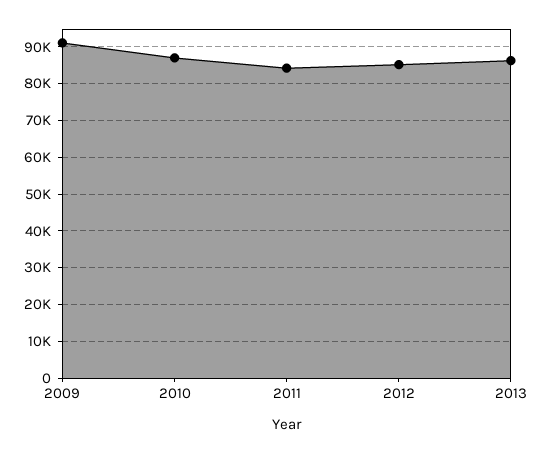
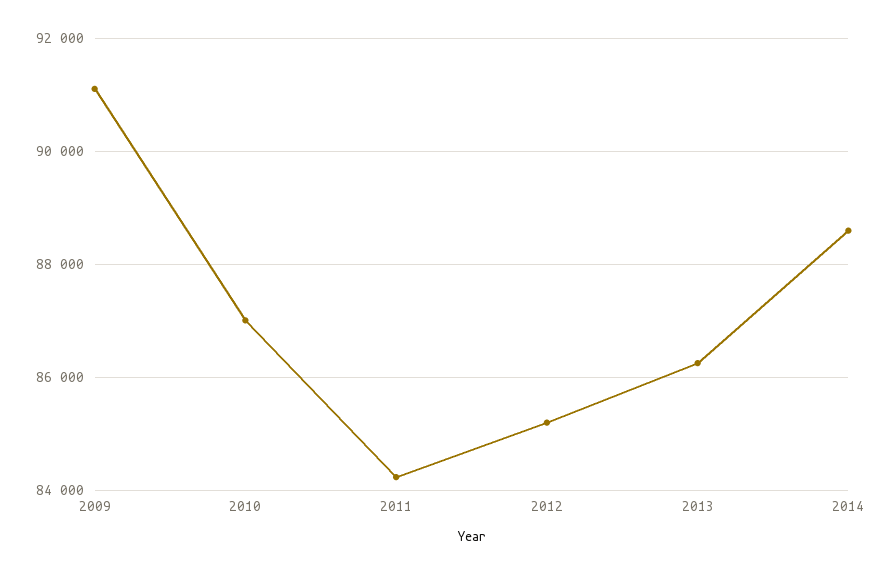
2014: none -> 88600

